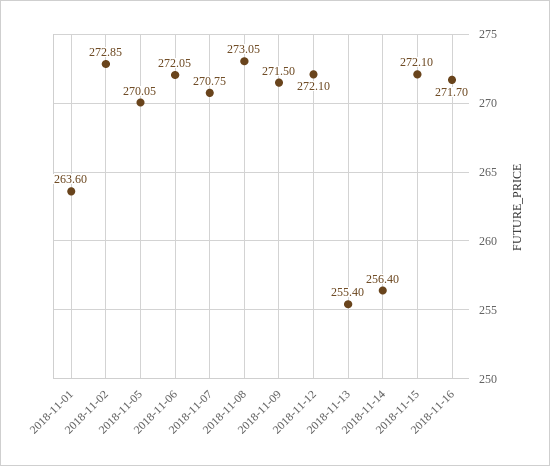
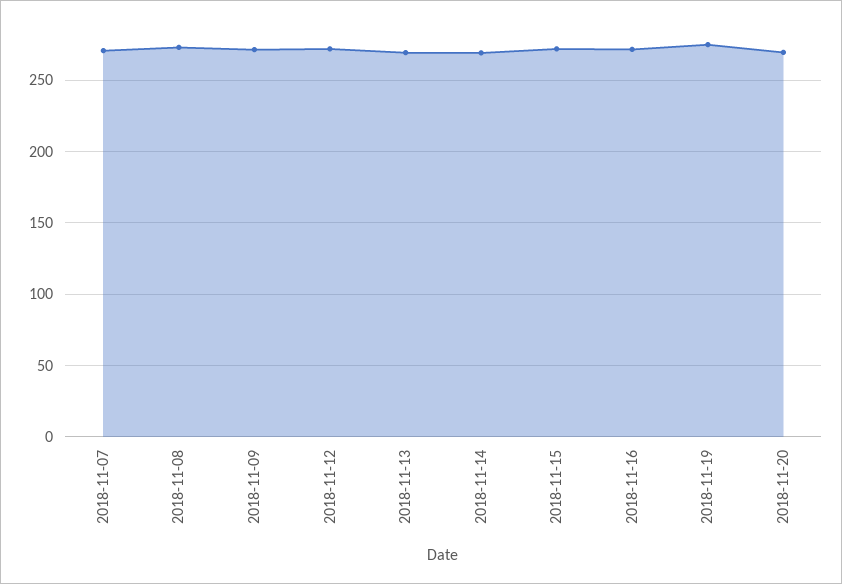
2018-11-01: 263.6 -> none
2018-11-02: 272.85 -> none
2018-11-05: 270.05 -> none
2018-11-06: 272.05 -> none
2018-11-13: 255.4 -> 270
2018-11-14: 256.4 -> 270
2018-11-19: none -> 275
2018-11-20: none -> 270

